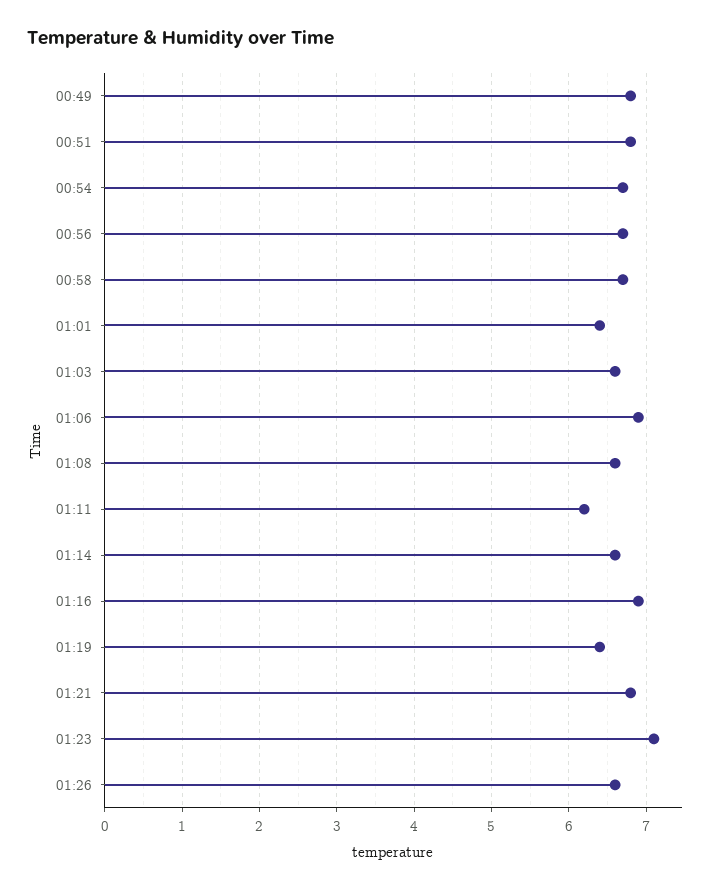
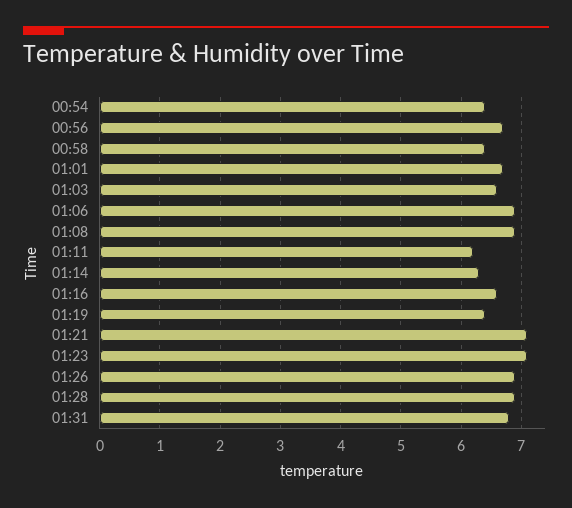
00:49: 6.8 -> none
00:51: 6.8 -> none
00:54: 6.7 -> 6.4
00:58: 6.7 -> 6.4
01:01: 6.4 -> 6.7
01:08: 6.6 -> 6.9
01:14: 6.6 -> 6.3
01:16: 6.9 -> 6.6
01:21: 6.8 -> 7.1
01:26: 6.6 -> 6.9
01:28: none -> 6.9
01:31: none -> 6.8

